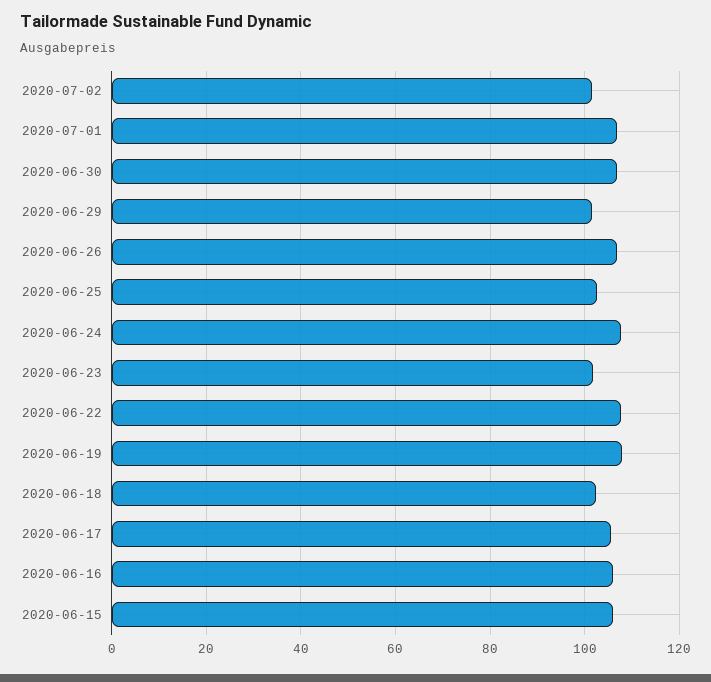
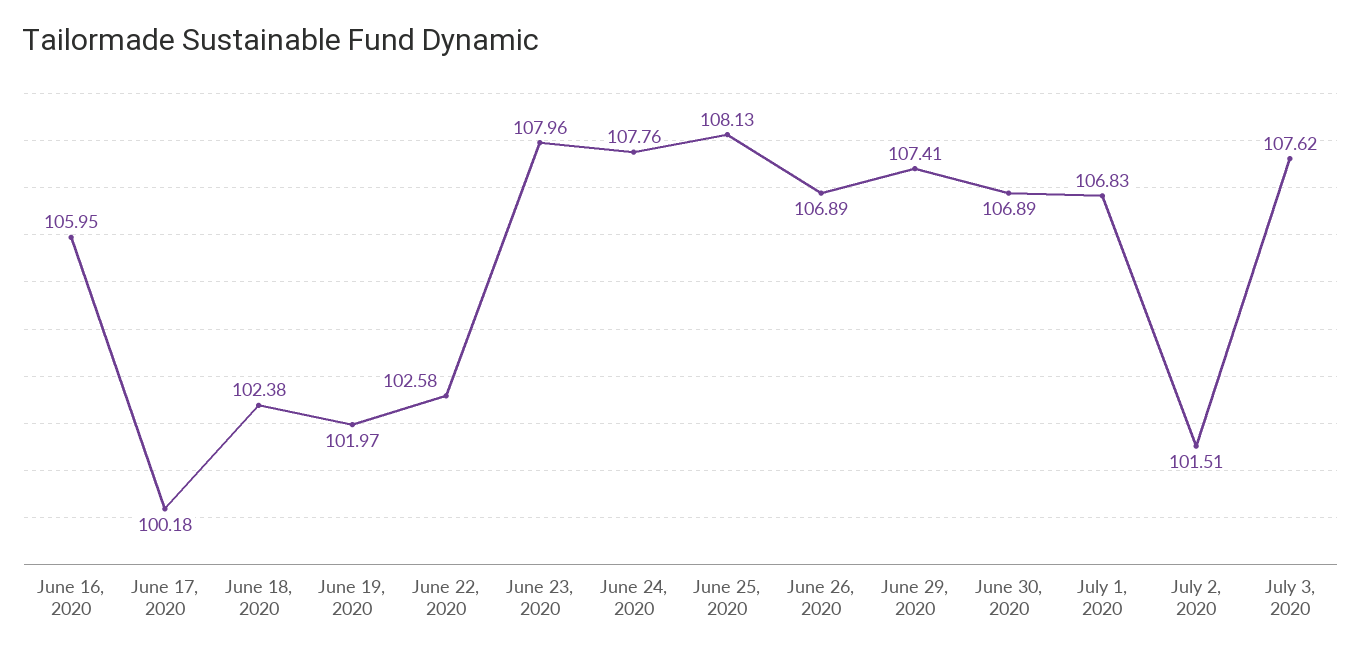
2020-06-29: 102 -> 107.41
2020-06-25: 102 -> 108.13
2020-06-23: 102 -> 107.96
2020-06-22: 108 -> 102.58
2020-06-19: 108 -> 101.97
2020-06-17: 106 -> 100.18
2020-06-15: 106 -> none
July 3, 2020: none -> 107.62

